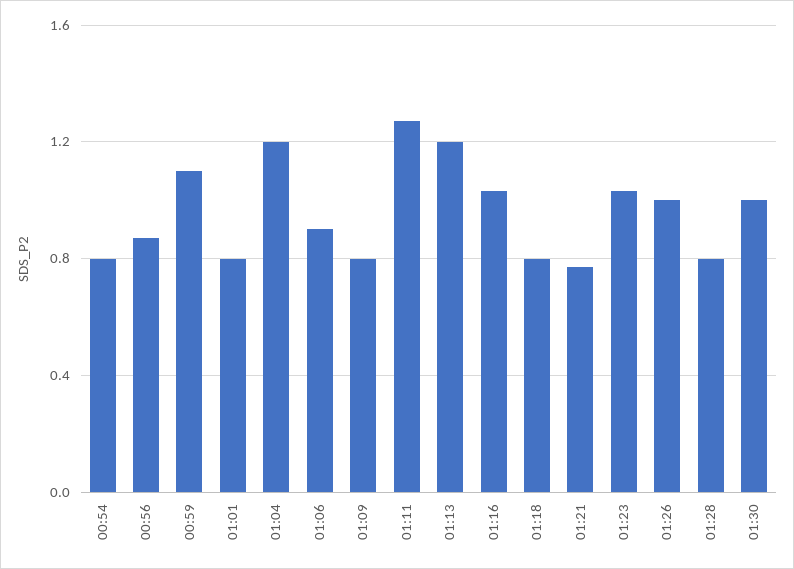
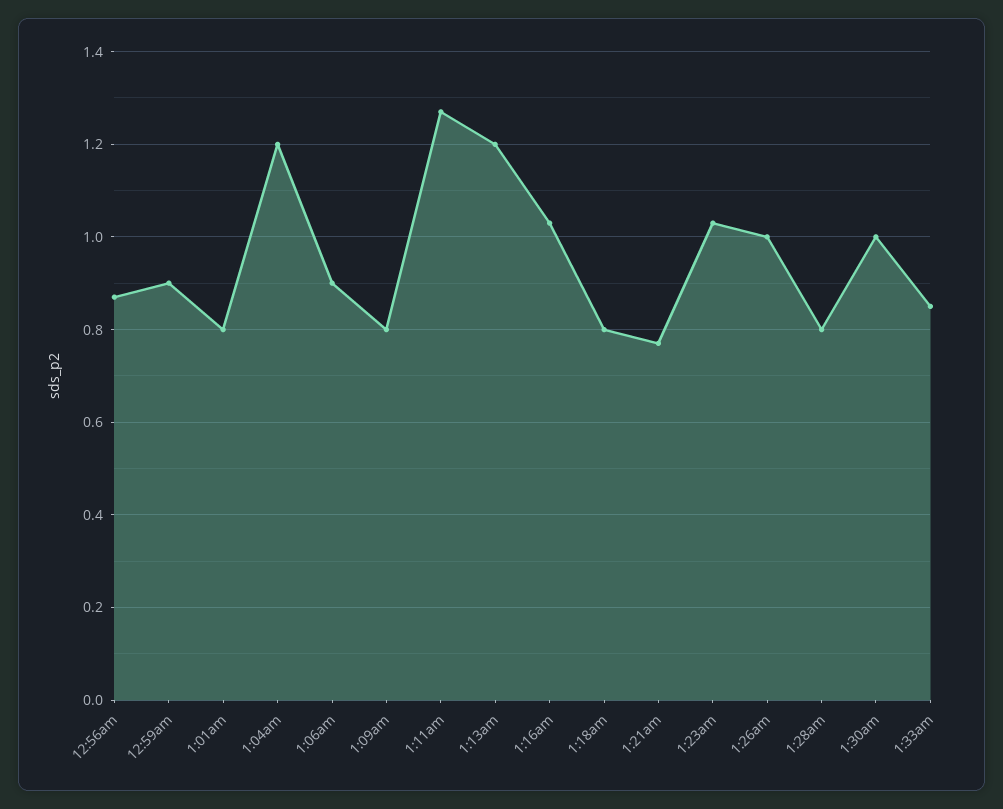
00:54: 0.8 -> none
00:59: 1.1 -> 0.9
1:33am: none -> 0.85

